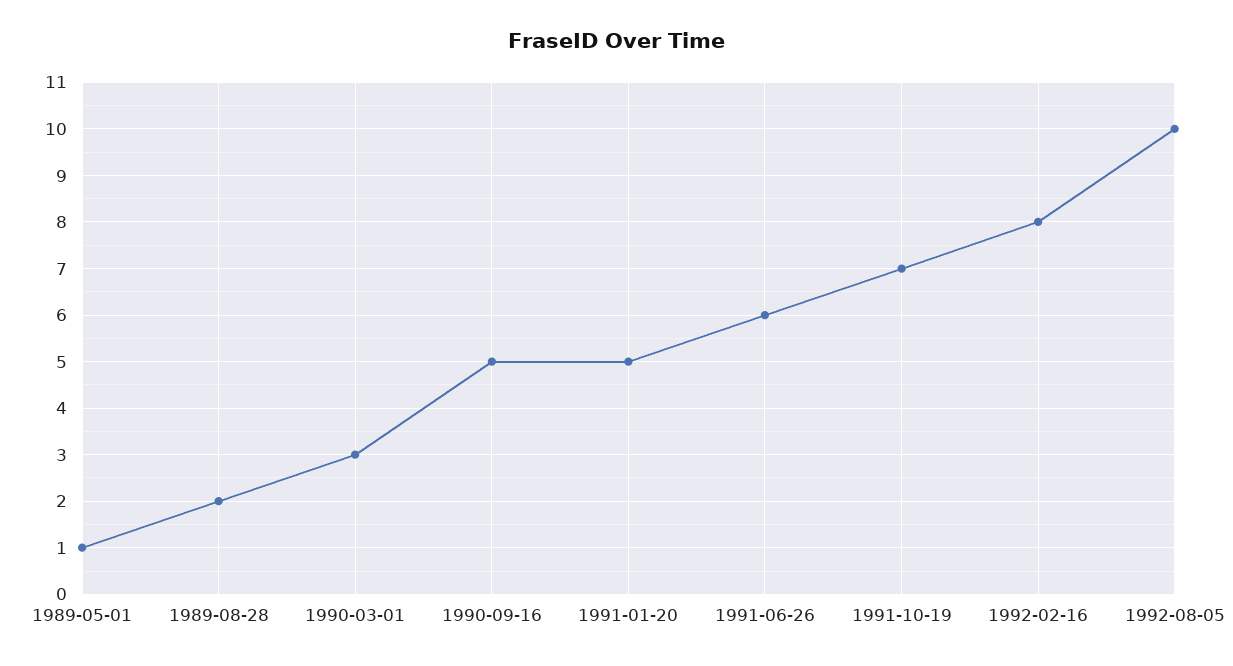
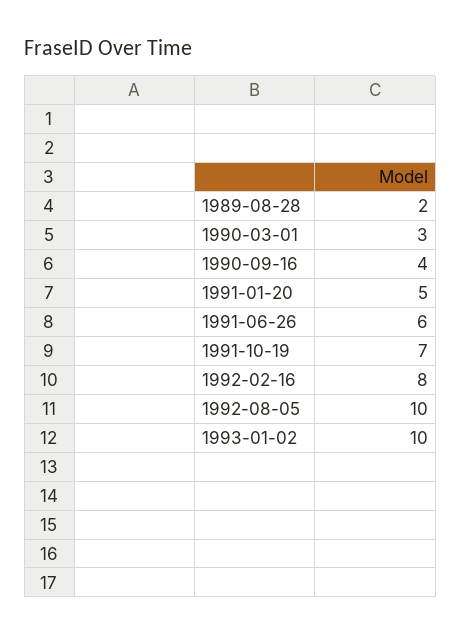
1989-05-01: 1 -> none
1990-09-16: 5 -> 4
1993-01-02: none -> 10

